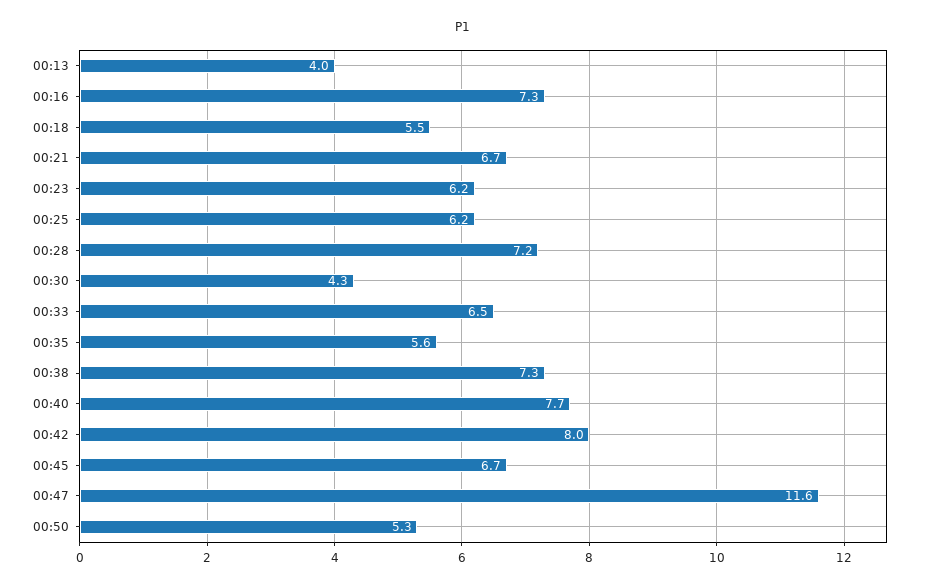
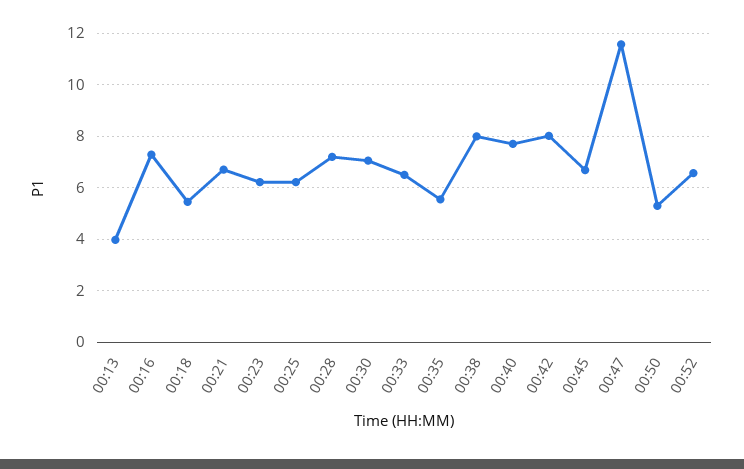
00:30: 4.3 -> 7
00:38: 7.3 -> 8
00:52: none -> 6.5

